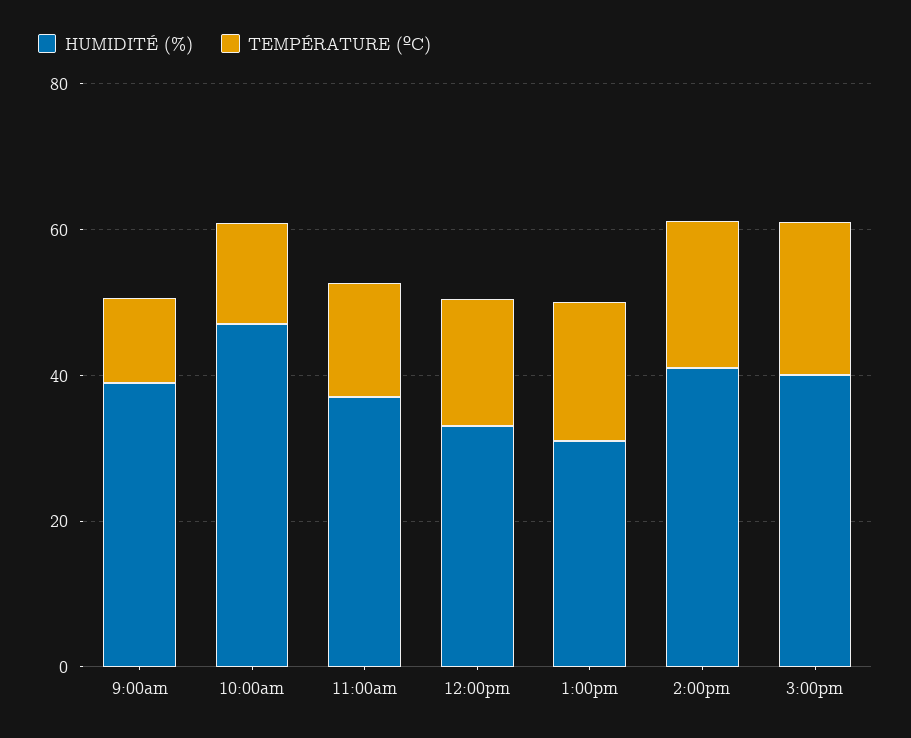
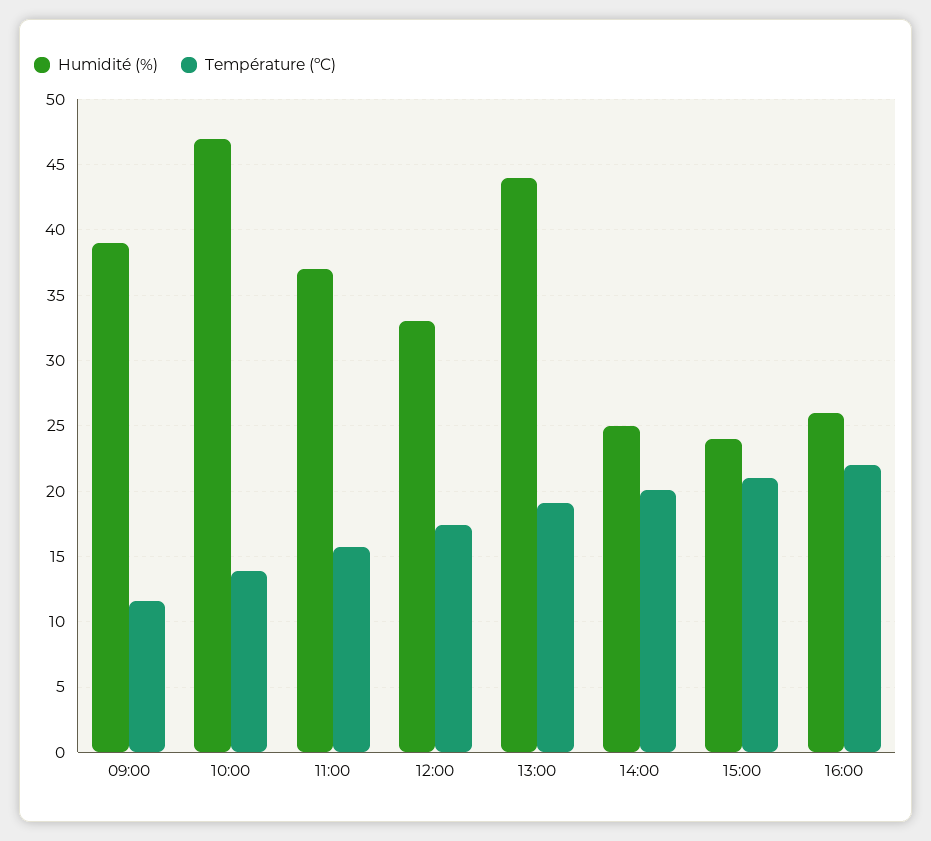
HUMIDITÉ (%), 1:00pm: 30 -> 44
HUMIDITÉ (%), 2:00pm: 40 -> 25
HUMIDITÉ (%), 3:00pm: 40 -> 24
HUMIDITÉ (%), 16:00: none -> 26
TEMPÉRATURE (ºC), 16:00: none -> 22

